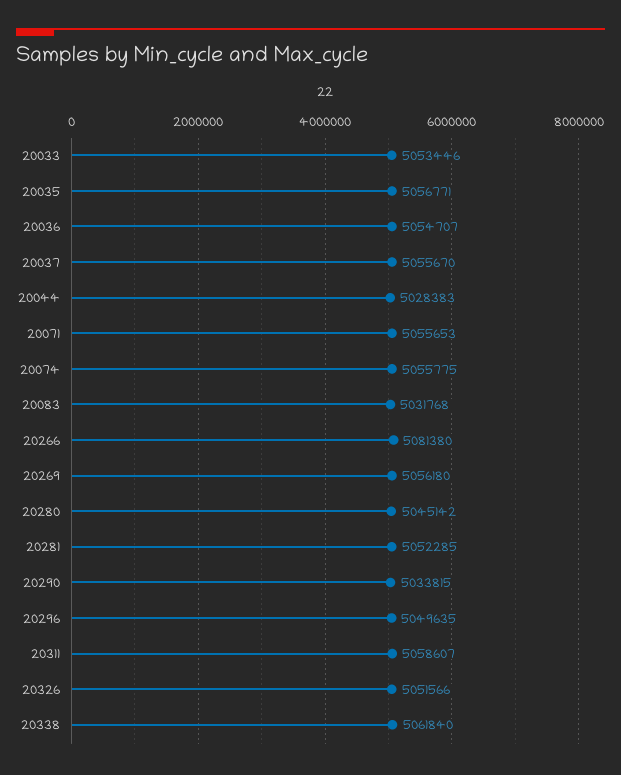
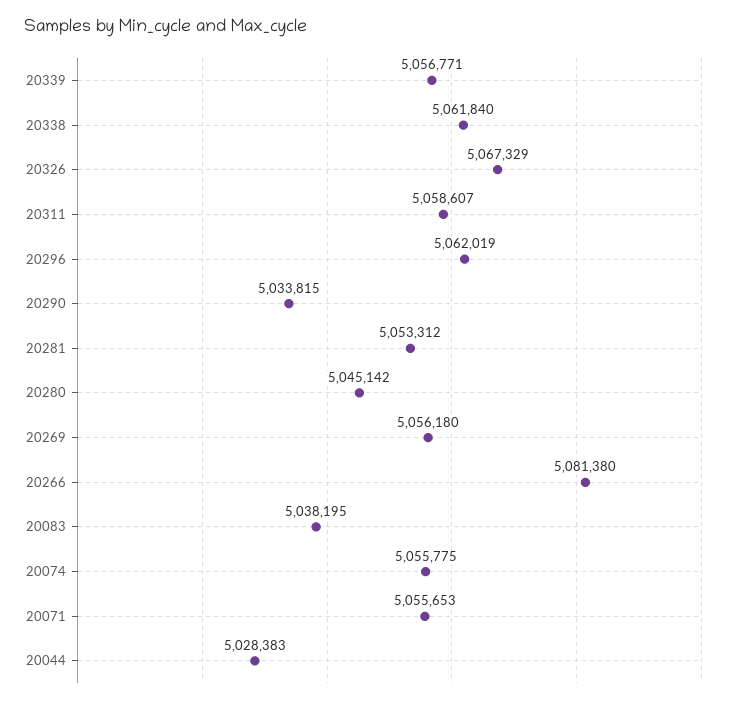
20033: 5053446 -> none
20035: 5056771 -> none
20036: 5054707 -> none
20037: 5055670 -> none
20083: 5031768 -> 5038195
20281: 5052285 -> 5053312
20296: 5049635 -> 5062019
20326: 5051566 -> 5067329
20339: none -> 5056771

